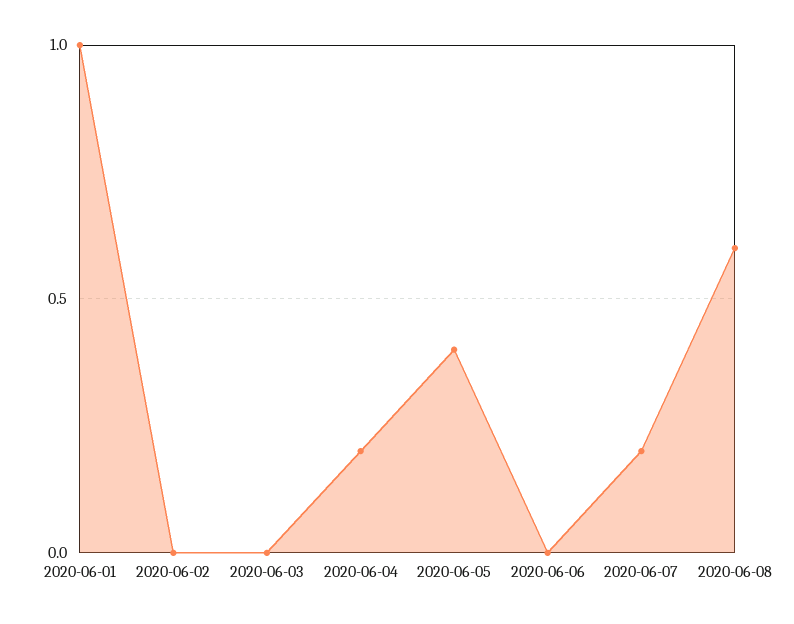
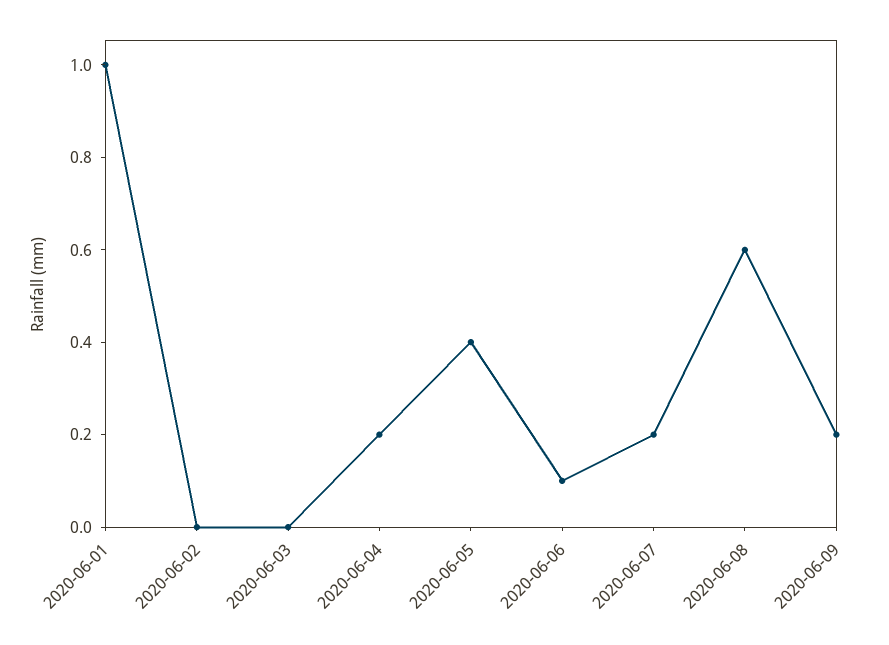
2020-06-06: 0 -> 0.1
2020-06-09: none -> 0.2

